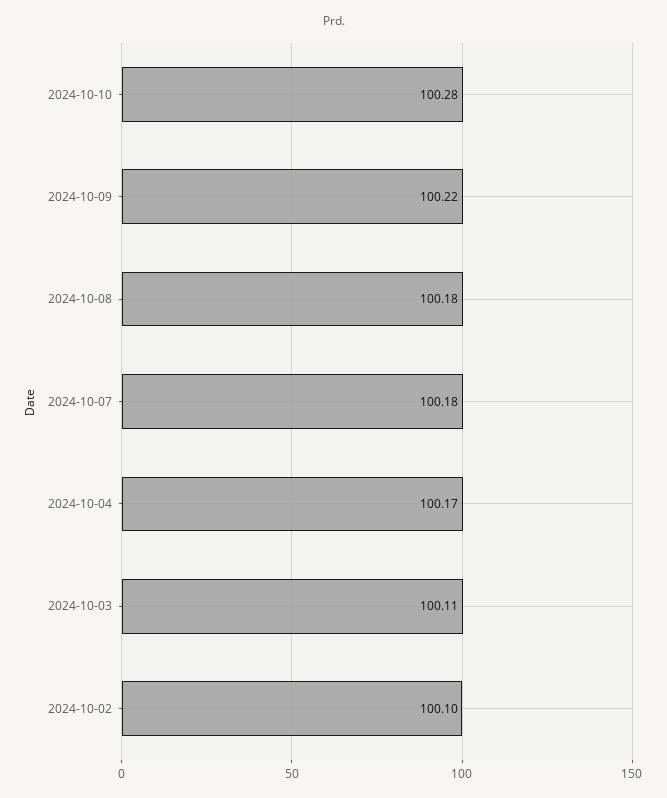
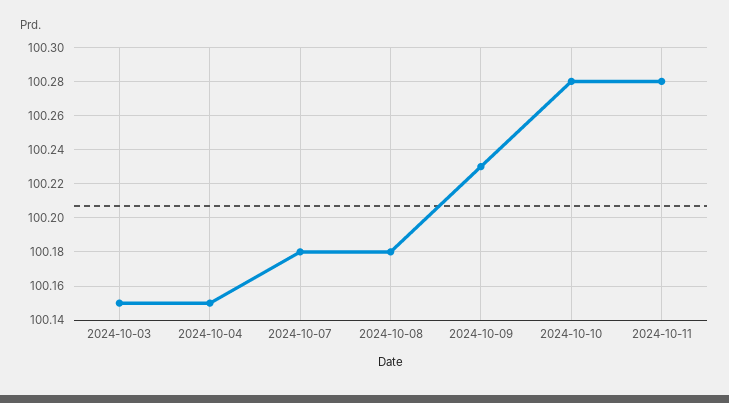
2024-10-09: 100.22 -> 100.23
2024-10-04: 100.17 -> 100.15
2024-10-03: 100.11 -> 100.15
2024-10-02: 100.1 -> none
2024-10-11: none -> 100.28

